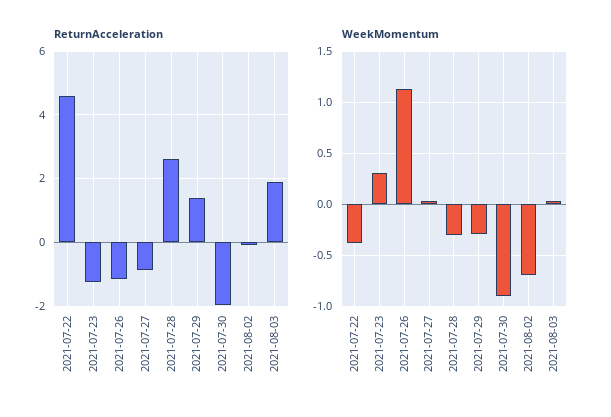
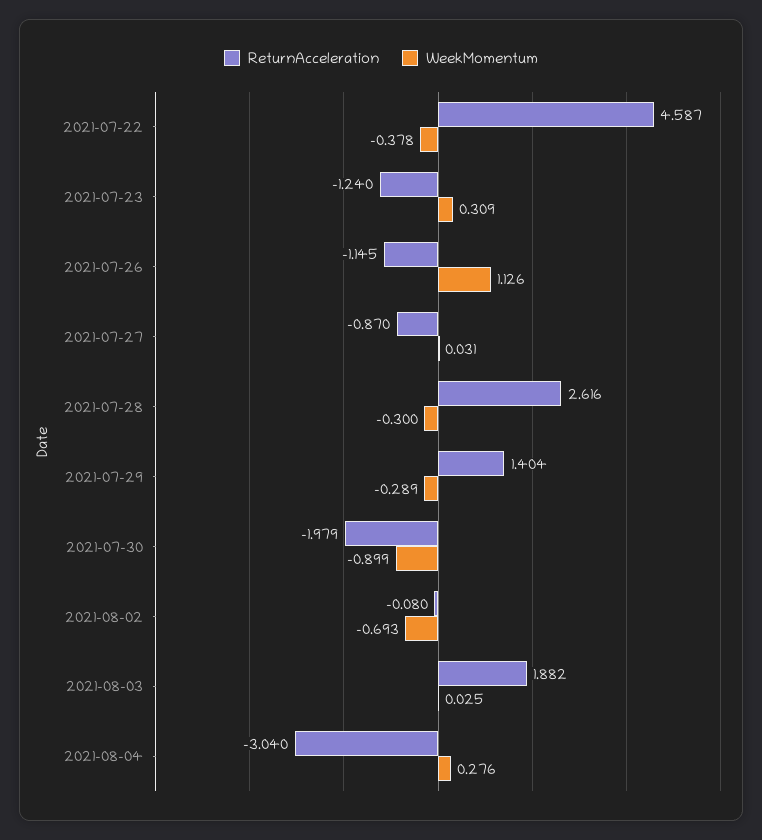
ReturnAcceleration, 2021-08-04: none -> -3.04
WeekMomentum, 2021-08-04: none -> 0.276

